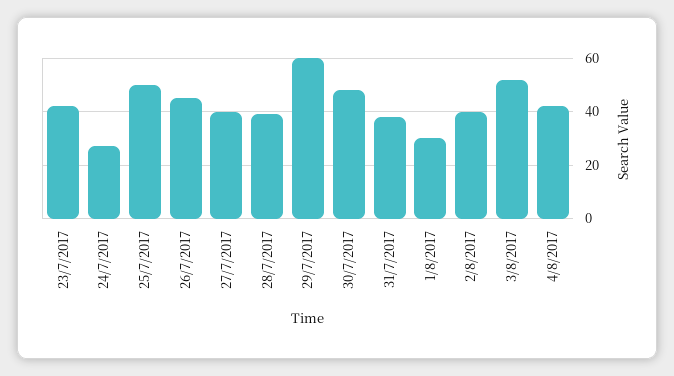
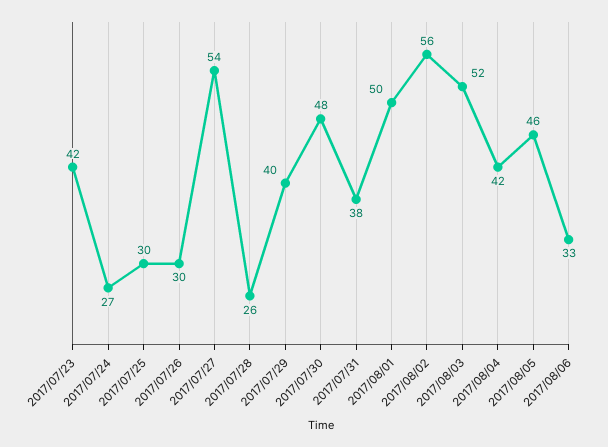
25/7/2017: 50 -> 30
26/7/2017: 45 -> 30
27/7/2017: 40 -> 54
28/7/2017: 40 -> 26
29/7/2017: 60 -> 40
1/8/2017: 30 -> 50
2/8/2017: 40 -> 56
2017/08/05: none -> 46
2017/08/06: none -> 33

